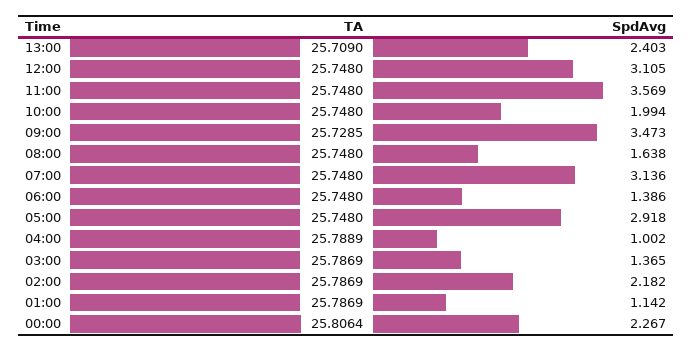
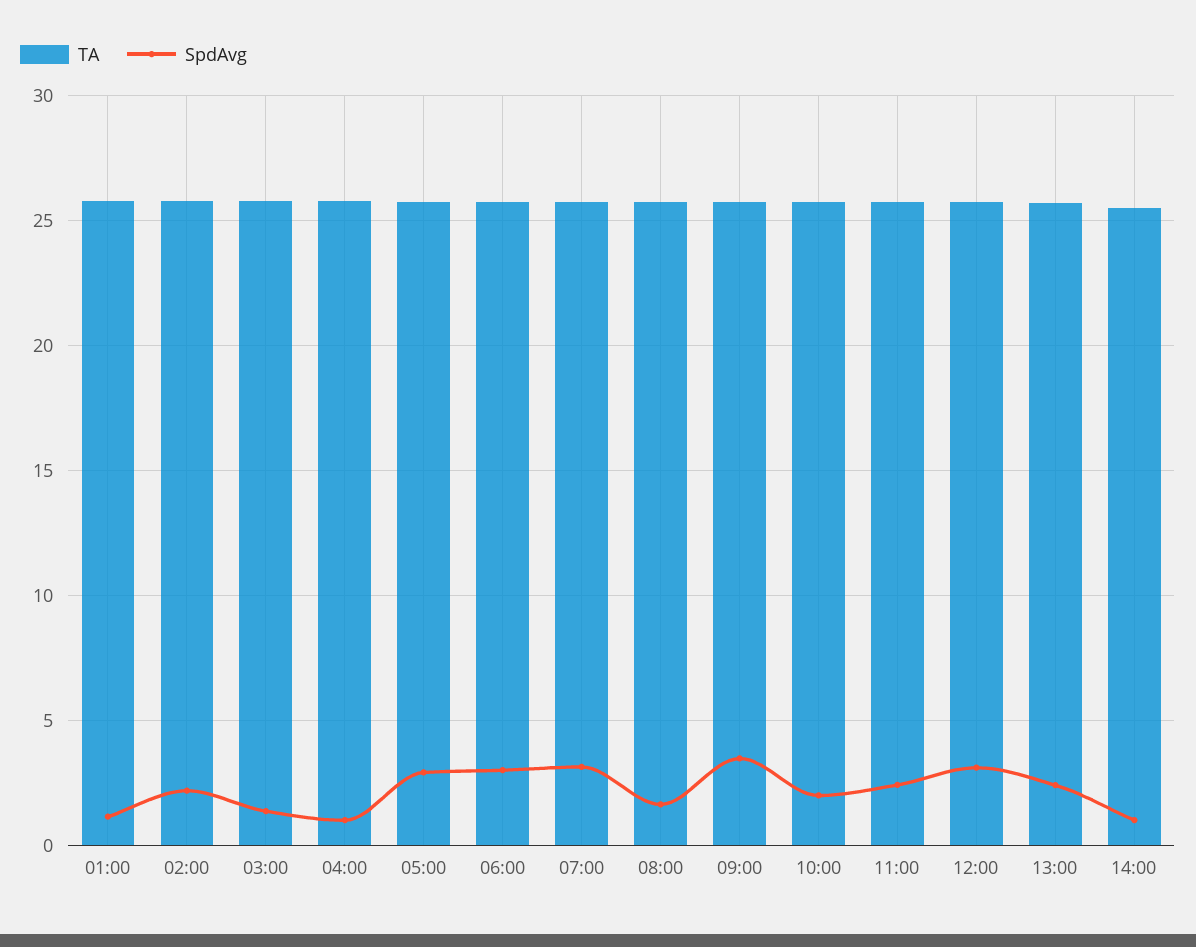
SpdAvg, 11:00: 3.569 -> 2.5
SpdAvg, 06:00: 1.386 -> 3
TA, 00:00: 25.8064 -> none
SpdAvg, 00:00: 2.267 -> none
TA, 14:00: none -> 25.5
SpdAvg, 14:00: none -> 1

